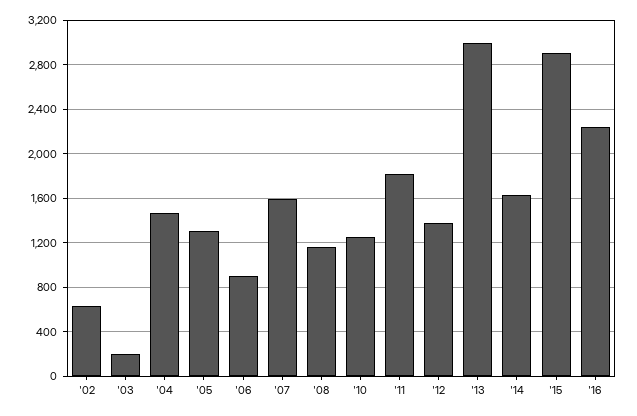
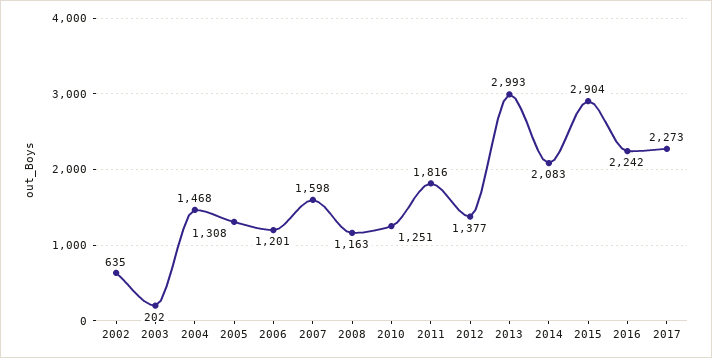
'06: 900 -> 1201
'14: 1600 -> 2083
2017: none -> 2273

